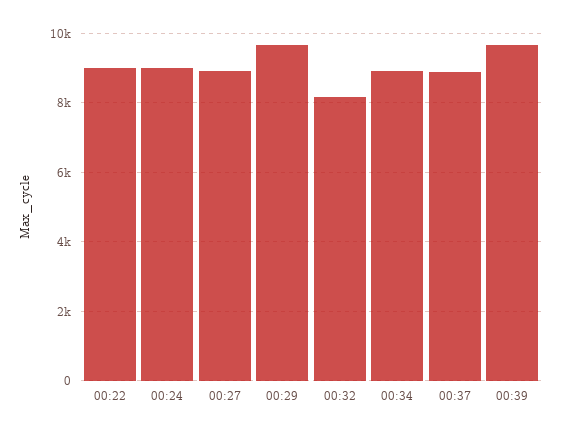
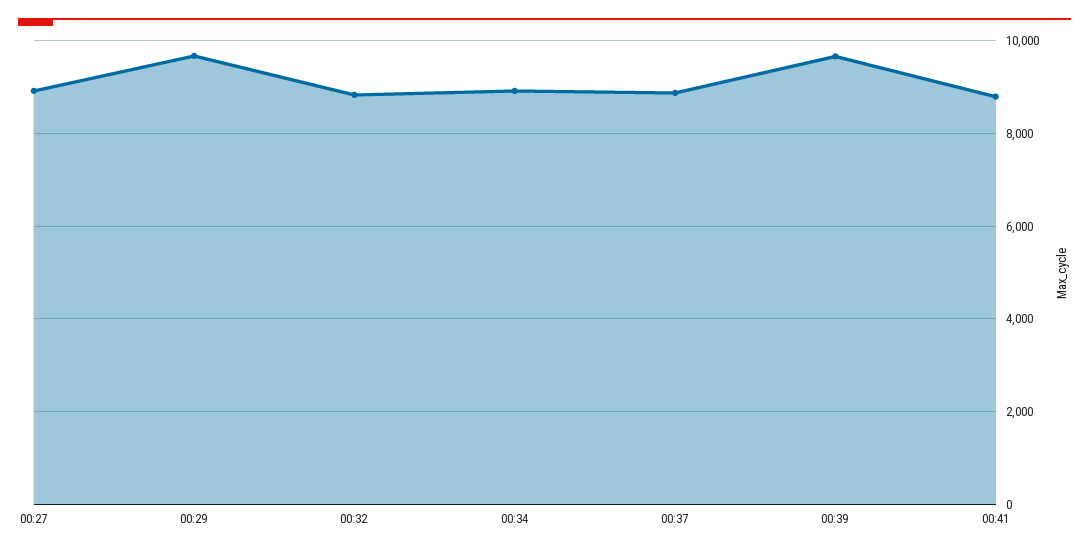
00:22: 9000 -> none
00:24: 9000 -> none
00:32: 8200 -> 8800
00:41: none -> 8800

